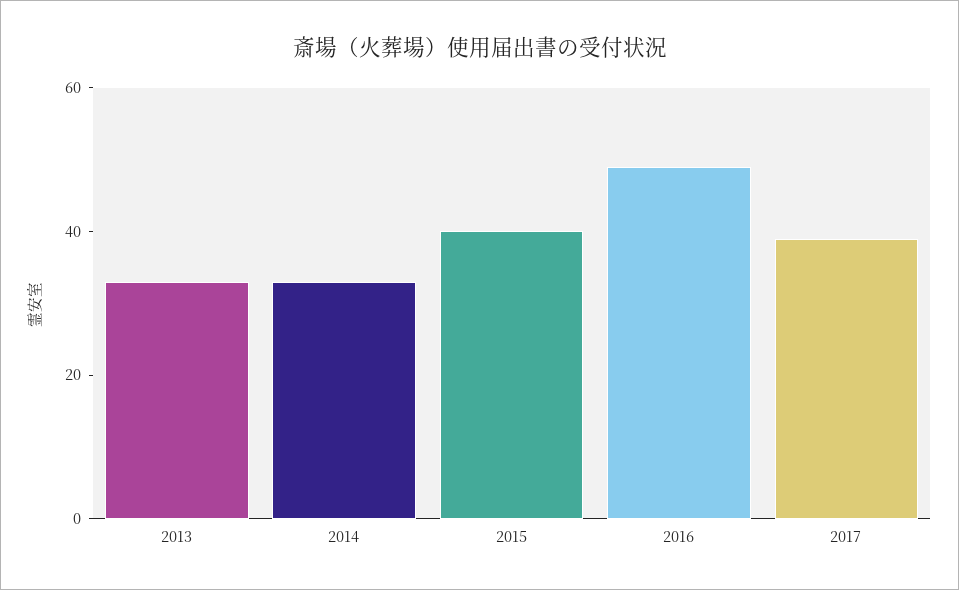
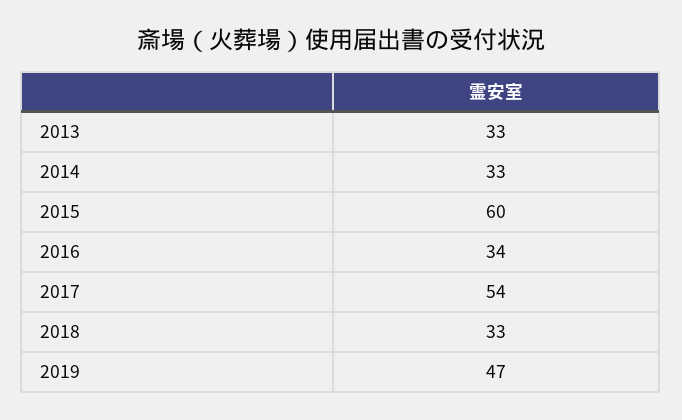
2015: 40 -> 60
2016: 50 -> 34
2017: 40 -> 54
2018: none -> 33
2019: none -> 47

